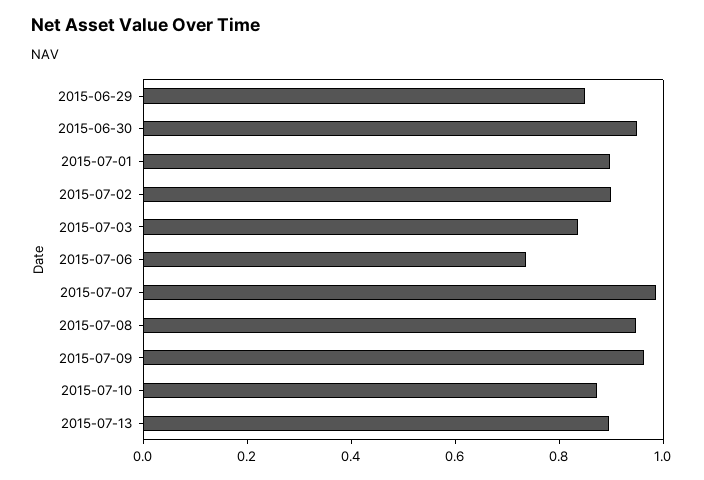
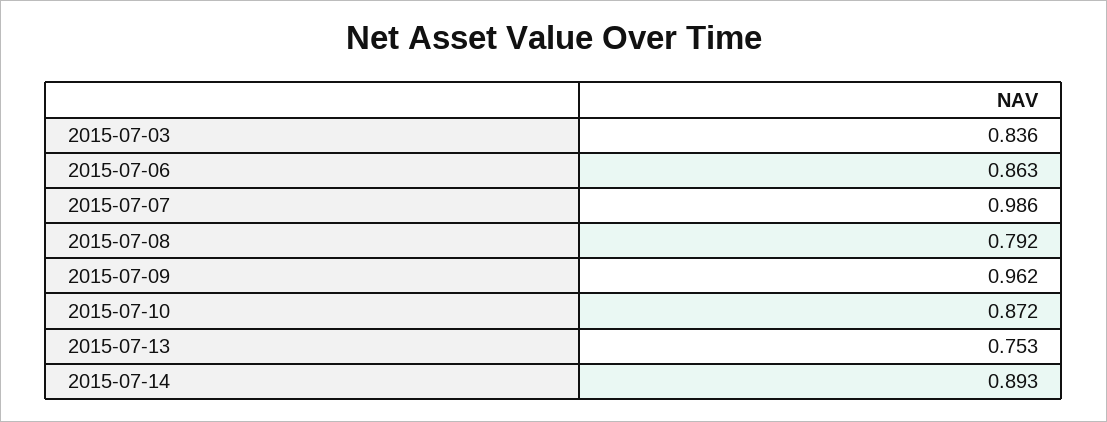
2015-06-29: 0.85 -> none
2015-06-30: 0.95 -> none
2015-07-01: 0.9 -> none
2015-07-02: 0.9 -> none
2015-07-06: 0.75 -> 0.863
2015-07-08: 0.95 -> 0.792
2015-07-13: 0.9 -> 0.753
2015-07-14: none -> 0.893

